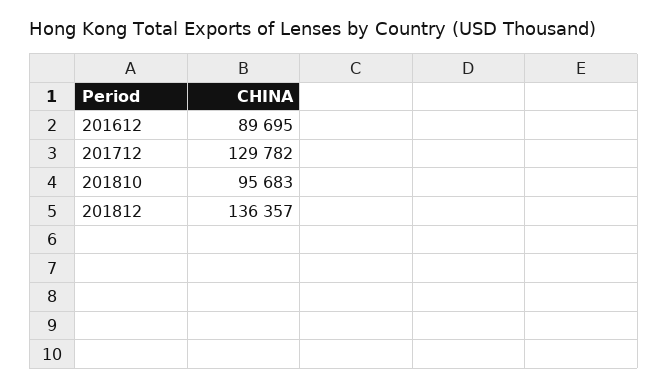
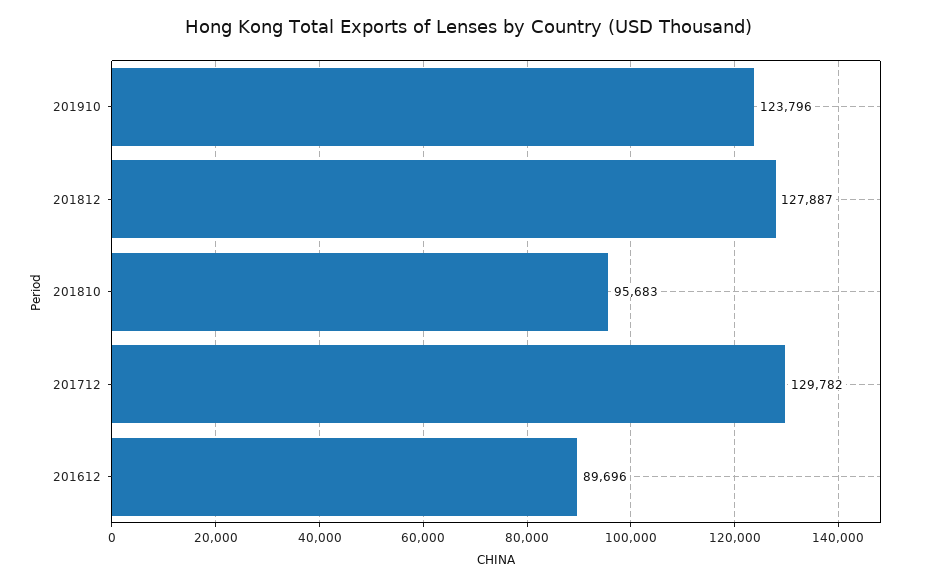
201612: 89695 -> 89696
201812: 136357 -> 127887
201910: none -> 123796

